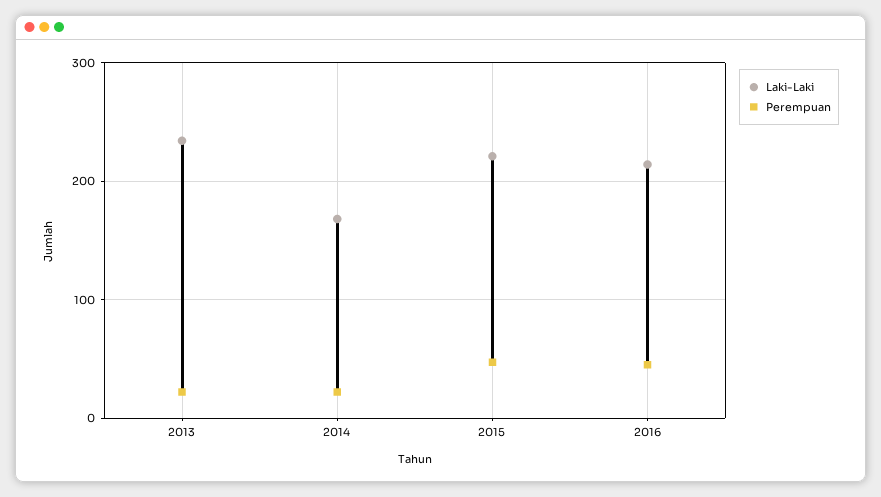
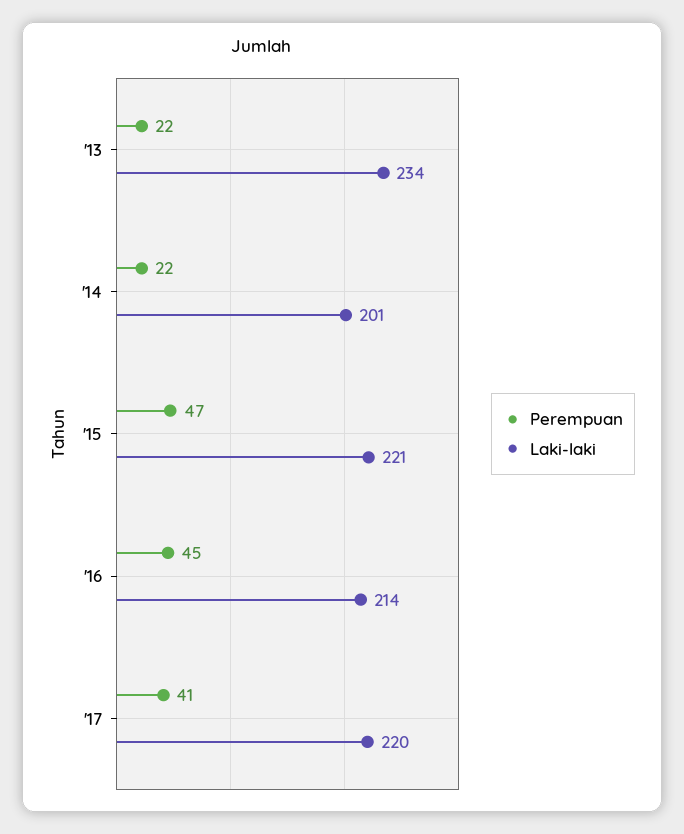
Laki-Laki, 2014: 170 -> 201
Perempuan, '17: none -> 41
Laki-Laki, '17: none -> 220

